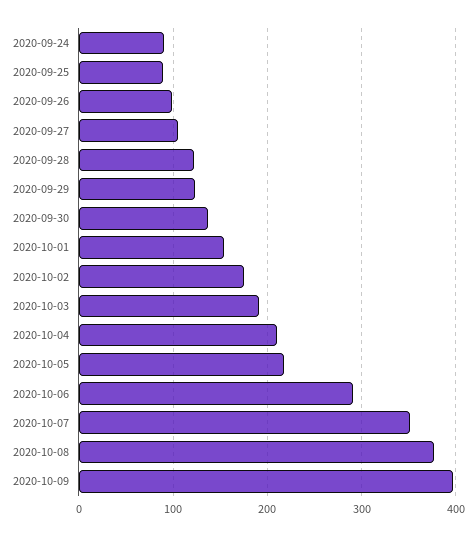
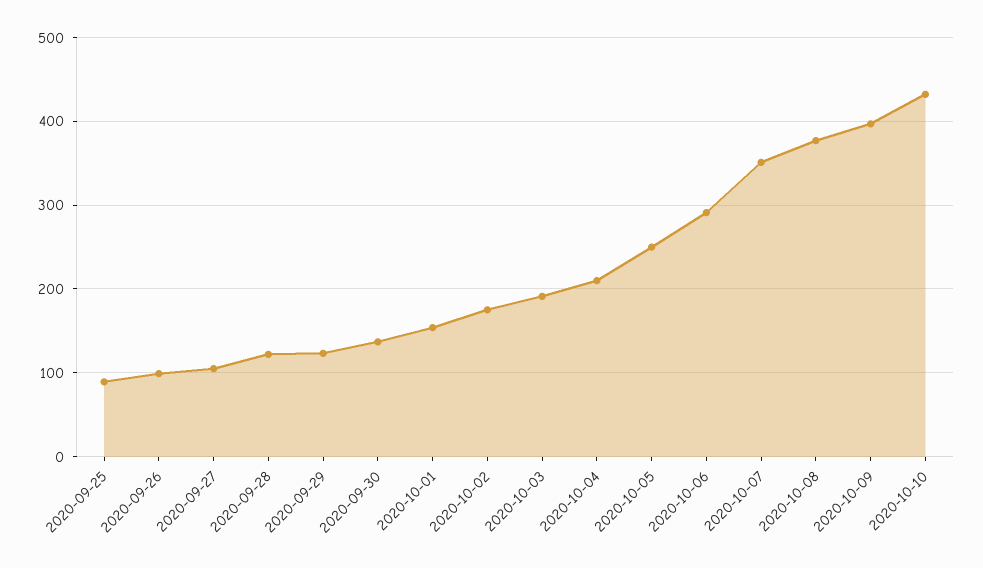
2020-09-24: 90 -> none
2020-10-05: 220 -> 250
2020-10-10: none -> 430

